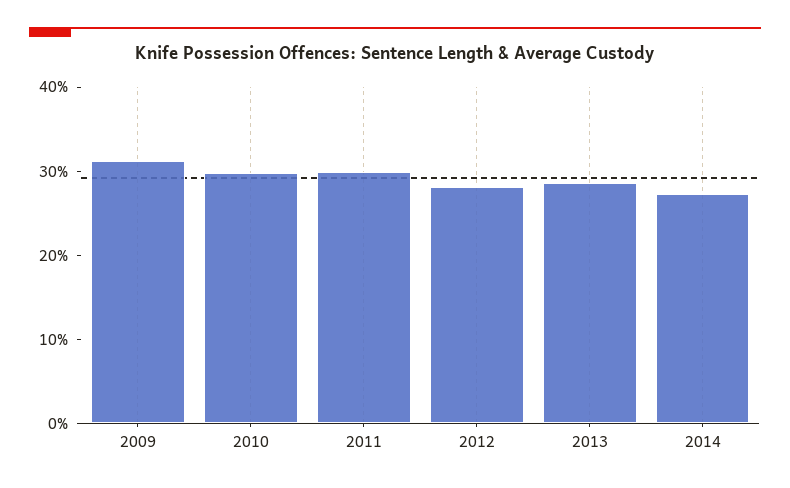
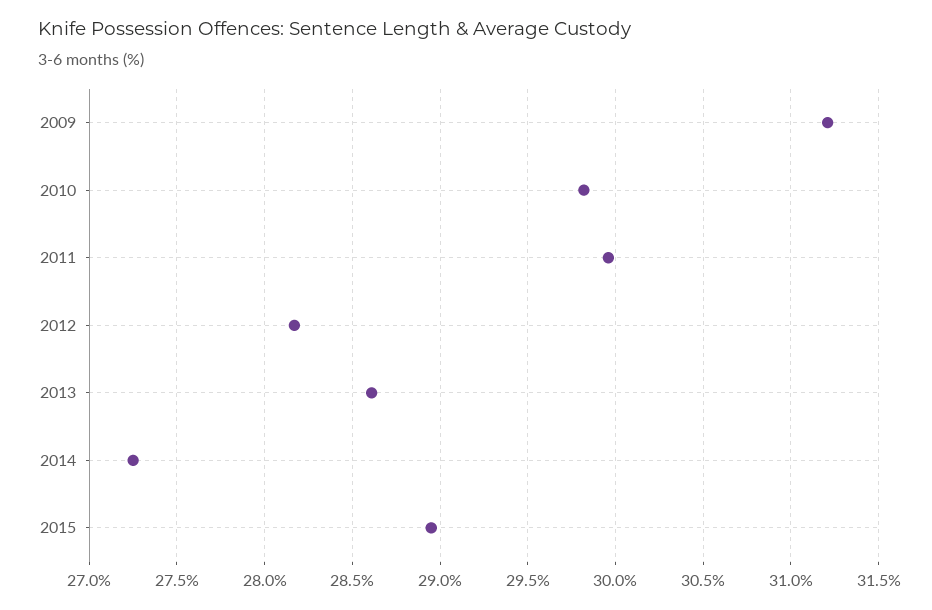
2015: none -> 28.95

